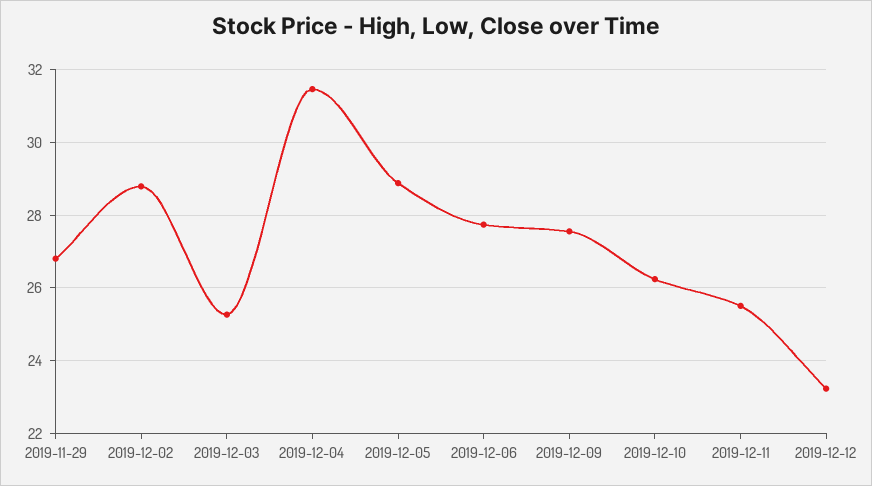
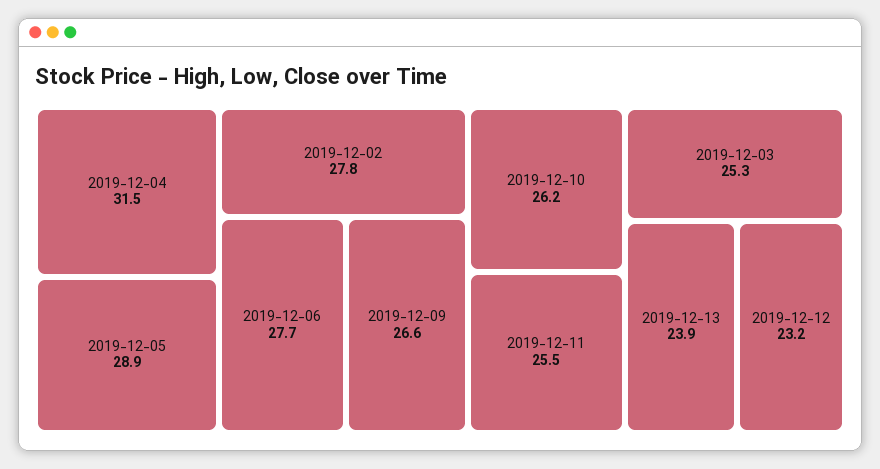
2019-11-29: 26.8 -> none
2019-12-02: 28.8 -> 27.8
2019-12-09: 27.6 -> 26.6
2019-12-13: none -> 23.9

